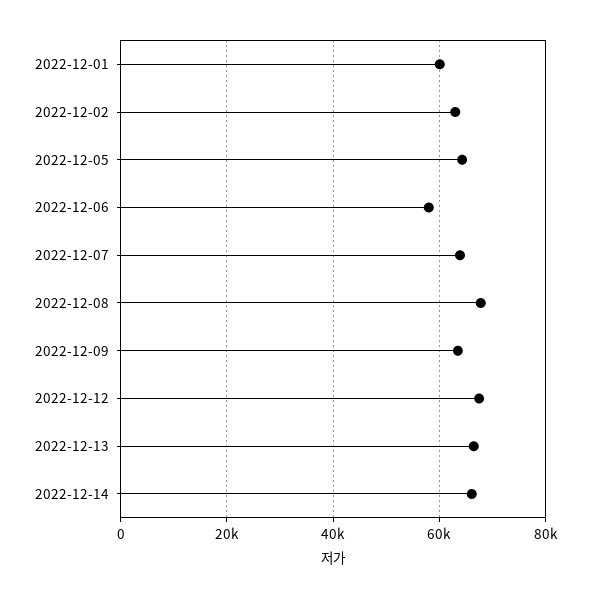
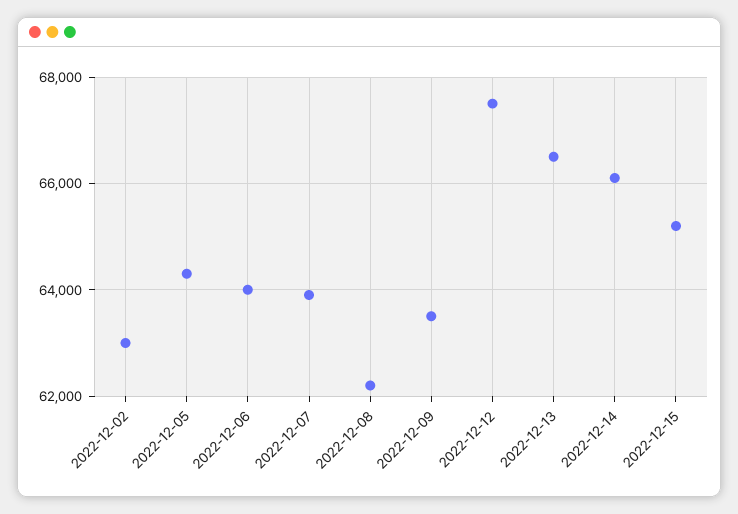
2022-12-01: 60000 -> none
2022-12-06: 58000 -> 64000
2022-12-08: 68000 -> 62200
2022-12-15: none -> 65200

